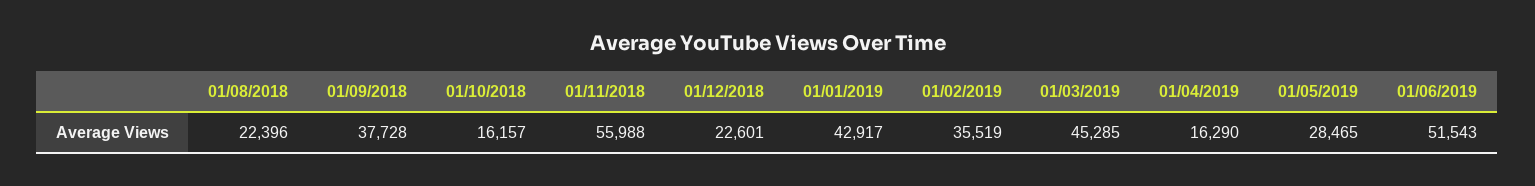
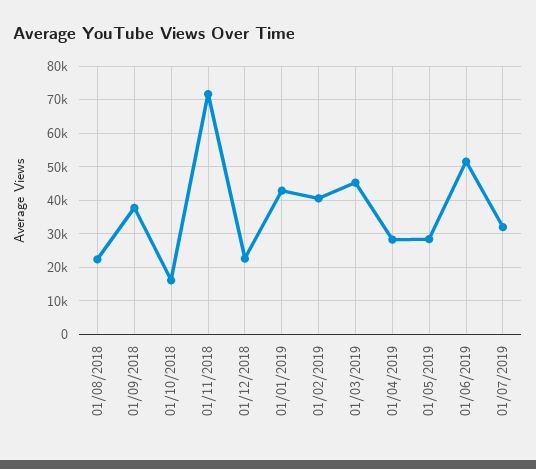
01/11/2018: 55988 -> 72000
01/02/2019: 35519 -> 40000
01/04/2019: 16290 -> 28000
01/07/2019: none -> 32000

